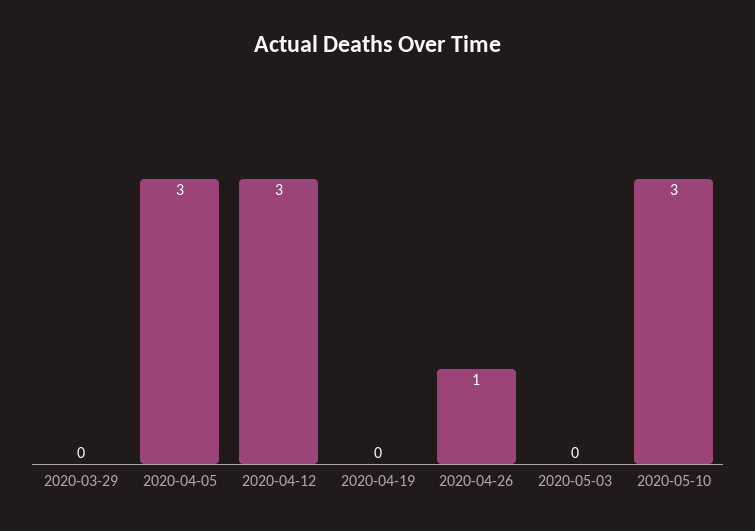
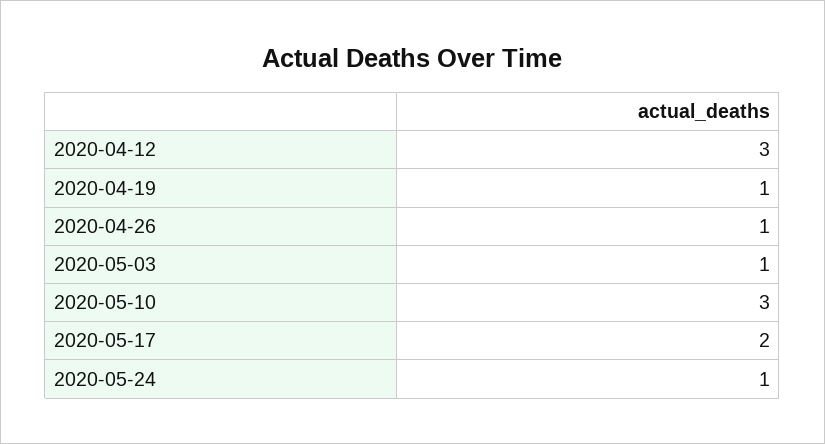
2020-03-29: 0 -> none
2020-04-05: 3 -> none
2020-04-19: 0 -> 1
2020-05-03: 0 -> 1
2020-05-17: none -> 2
2020-05-24: none -> 1

